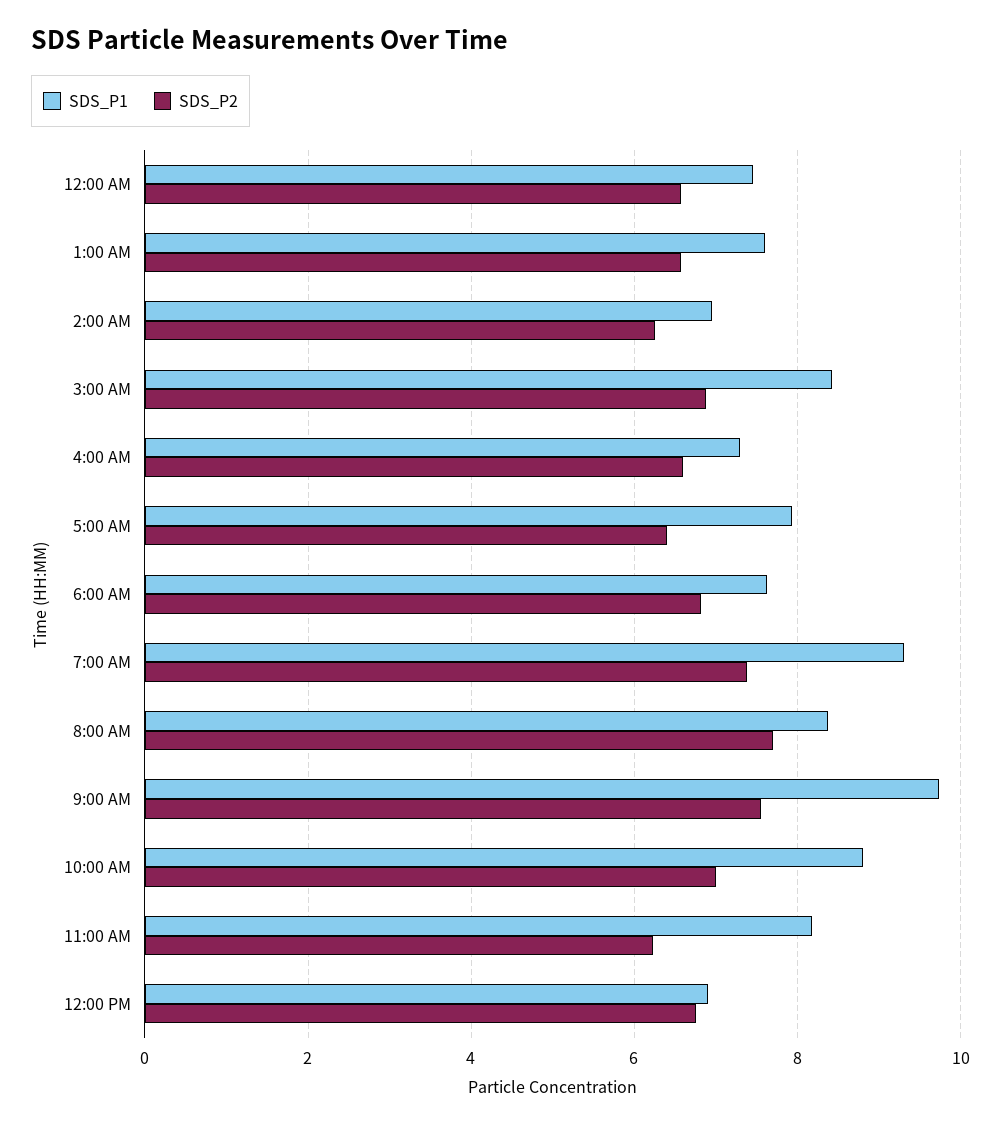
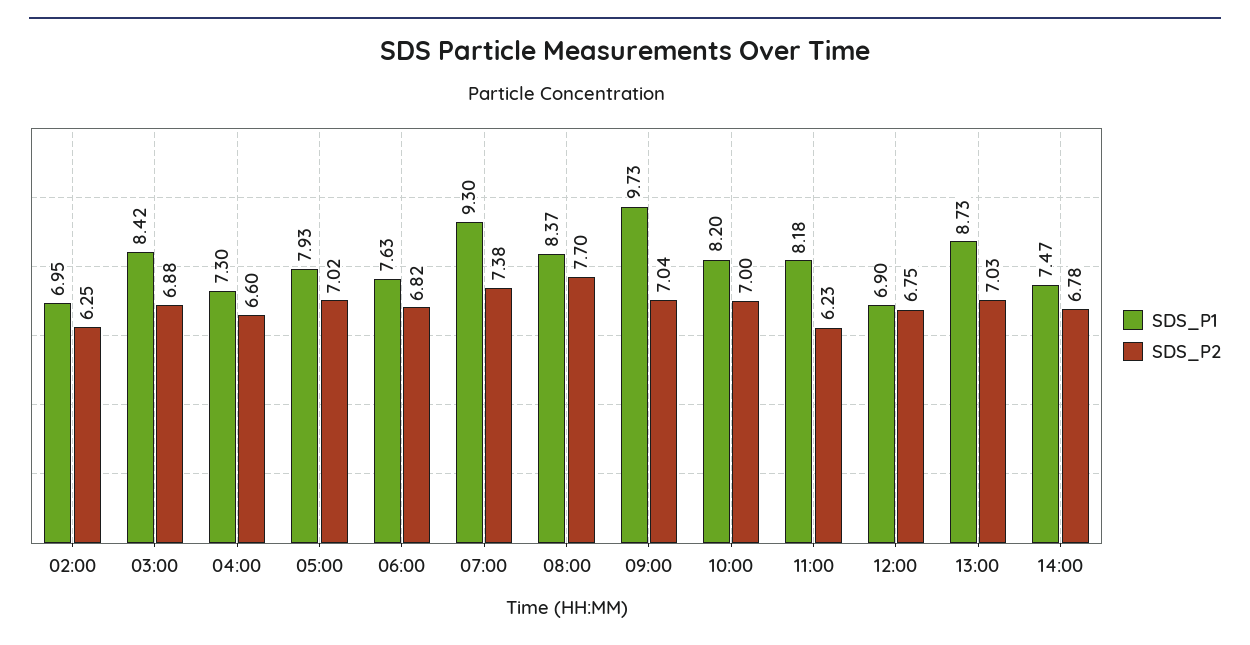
SDS_P1, 12:00 AM: 7.4 -> none
SDS_P2, 12:00 AM: 6.6 -> none
SDS_P1, 1:00 AM: 7.6 -> none
SDS_P2, 1:00 AM: 6.6 -> none
SDS_P2, 5:00 AM: 6.4 -> 7.02
SDS_P2, 9:00 AM: 7.6 -> 7.04
SDS_P1, 10:00 AM: 8.8 -> 8.2
SDS_P1, 13:00: none -> 8.73
SDS_P2, 13:00: none -> 7.03
SDS_P1, 14:00: none -> 7.47
SDS_P2, 14:00: none -> 6.78

